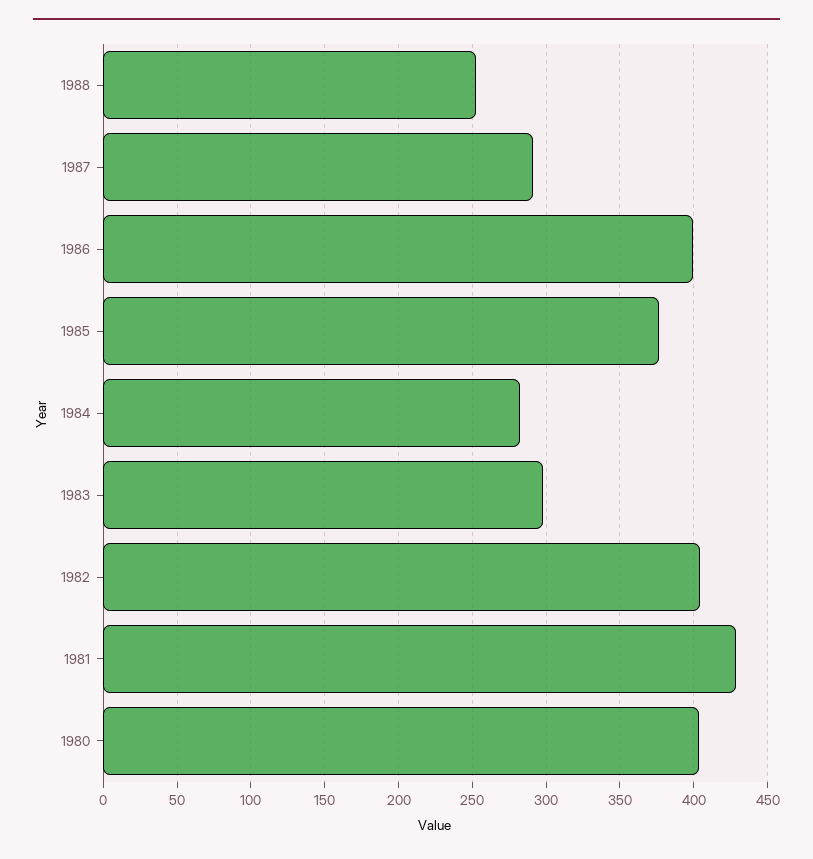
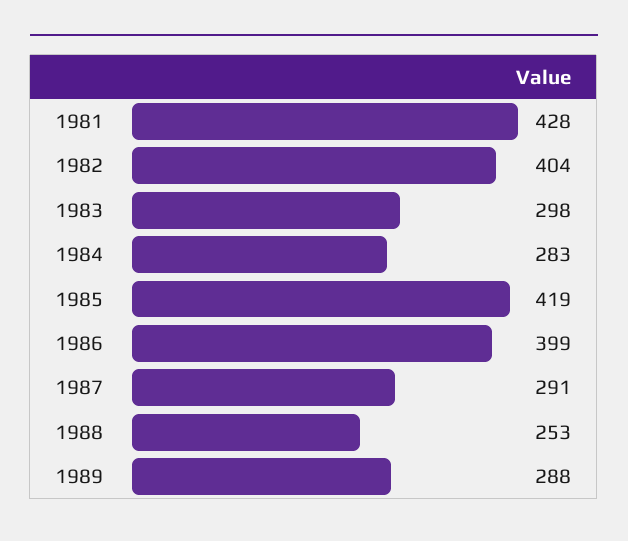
1985: 375 -> 419
1980: 405 -> none
1989: none -> 288

